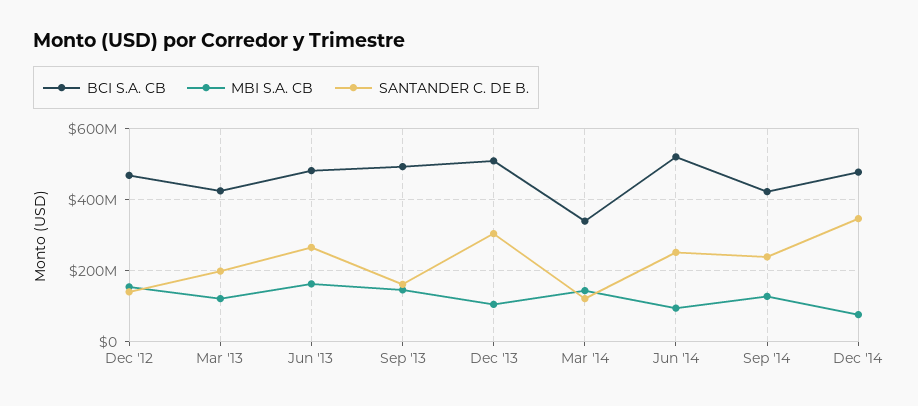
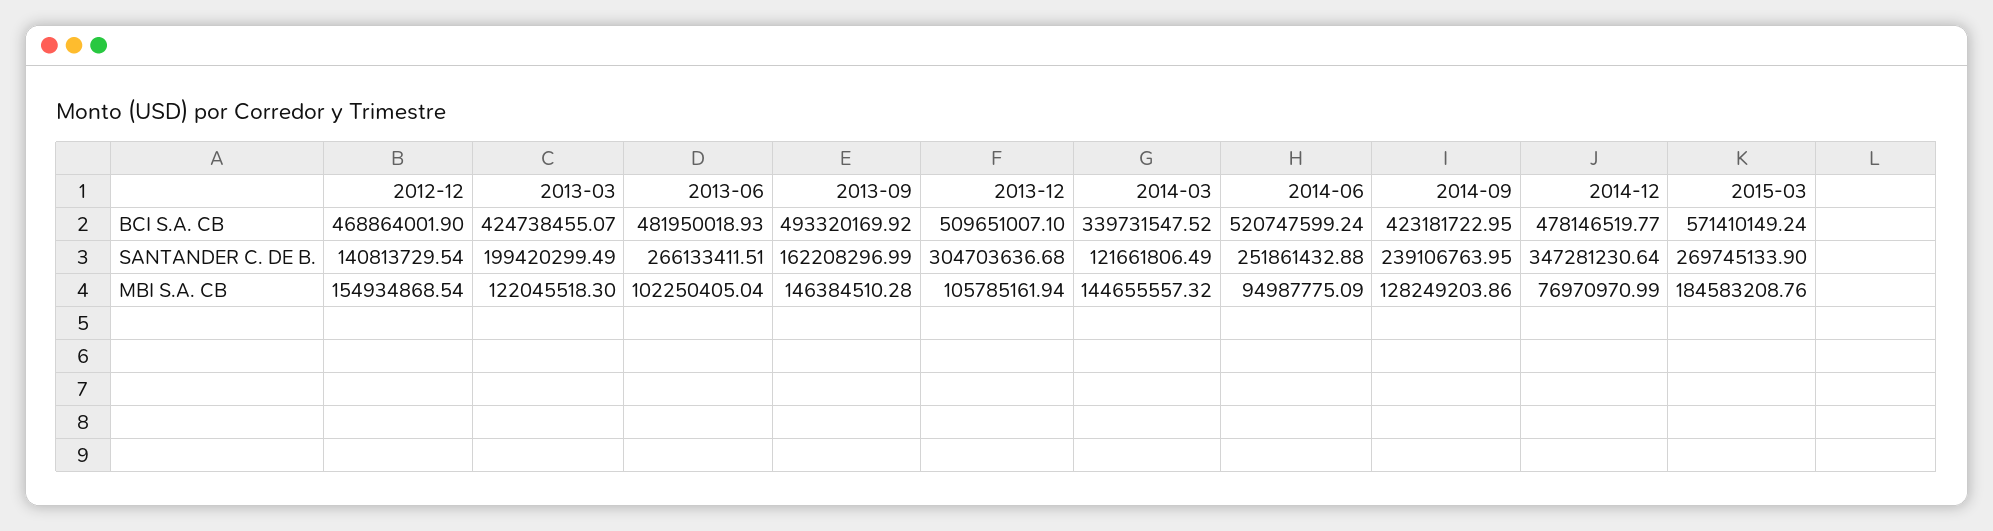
MBI S.A. CB, Jun '13: 160000000 -> 102250405.04
BCI S.A. CB, 2015-03: none -> 571410149.24
SANTANDER C. DE B., 2015-03: none -> 269745133.9
MBI S.A. CB, 2015-03: none -> 184583208.76

